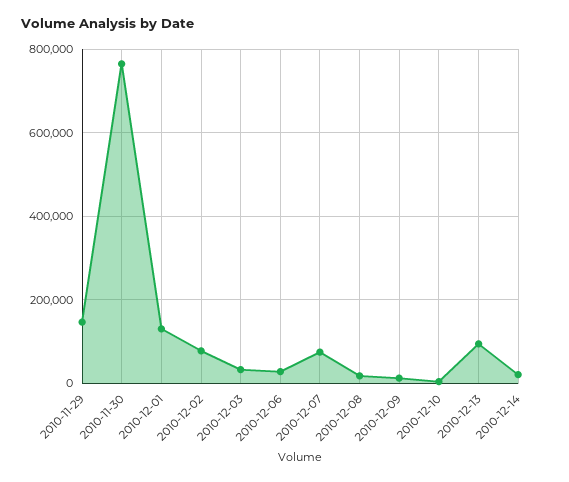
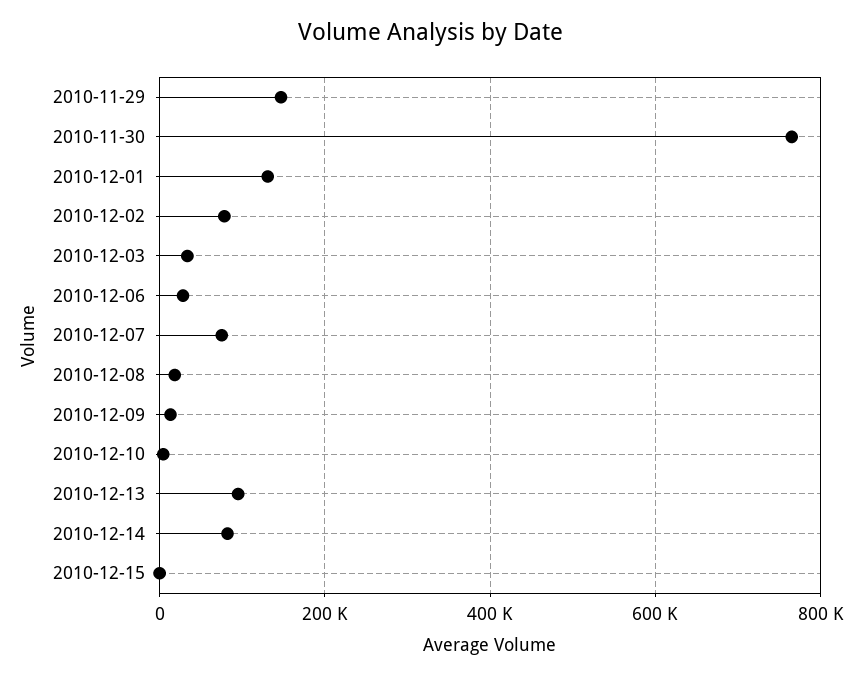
2010-12-14: 20000 -> 80000
2010-12-15: none -> 0

